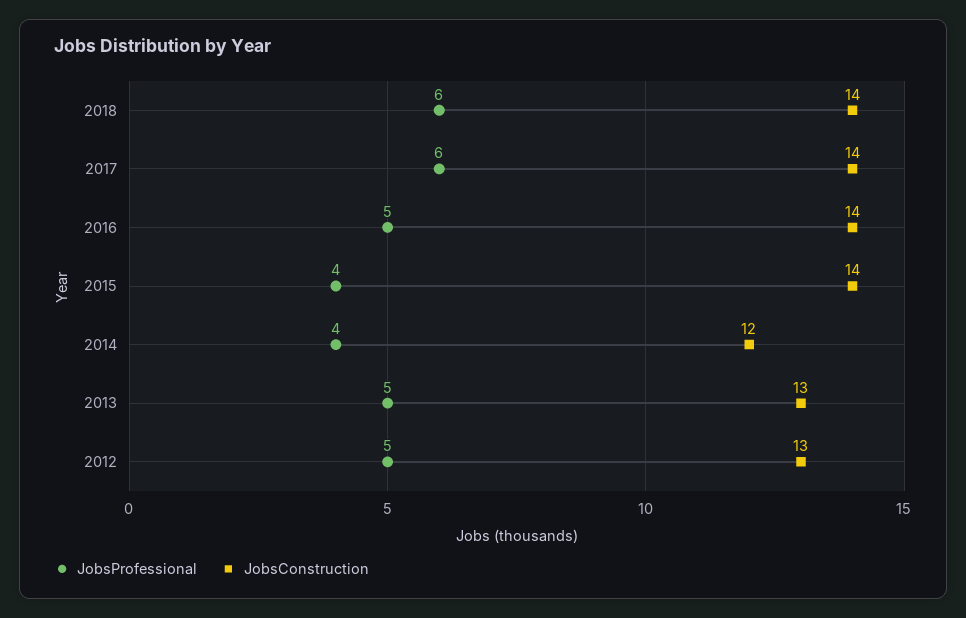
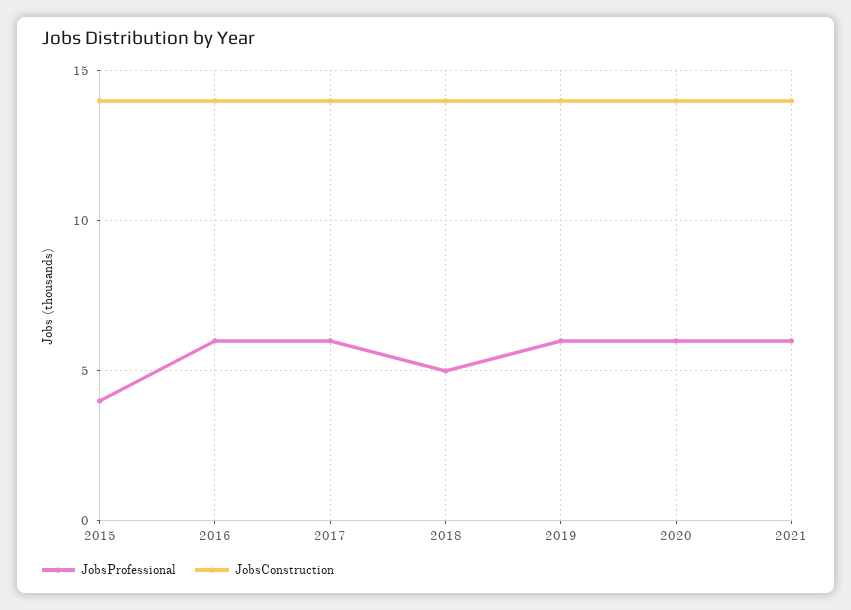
JobsProfessional, 2018: 6 -> 5
JobsProfessional, 2016: 5 -> 6
JobsProfessional, 2014: 4 -> none
JobsConstruction, 2014: 12 -> none
JobsProfessional, 2013: 5 -> none
JobsConstruction, 2013: 13 -> none
JobsProfessional, 2012: 5 -> none
JobsConstruction, 2012: 13 -> none
JobsProfessional, 2019: none -> 6
JobsConstruction, 2019: none -> 14
JobsProfessional, 2020: none -> 6
JobsConstruction, 2020: none -> 14
JobsProfessional, 2021: none -> 6
JobsConstruction, 2021: none -> 14

